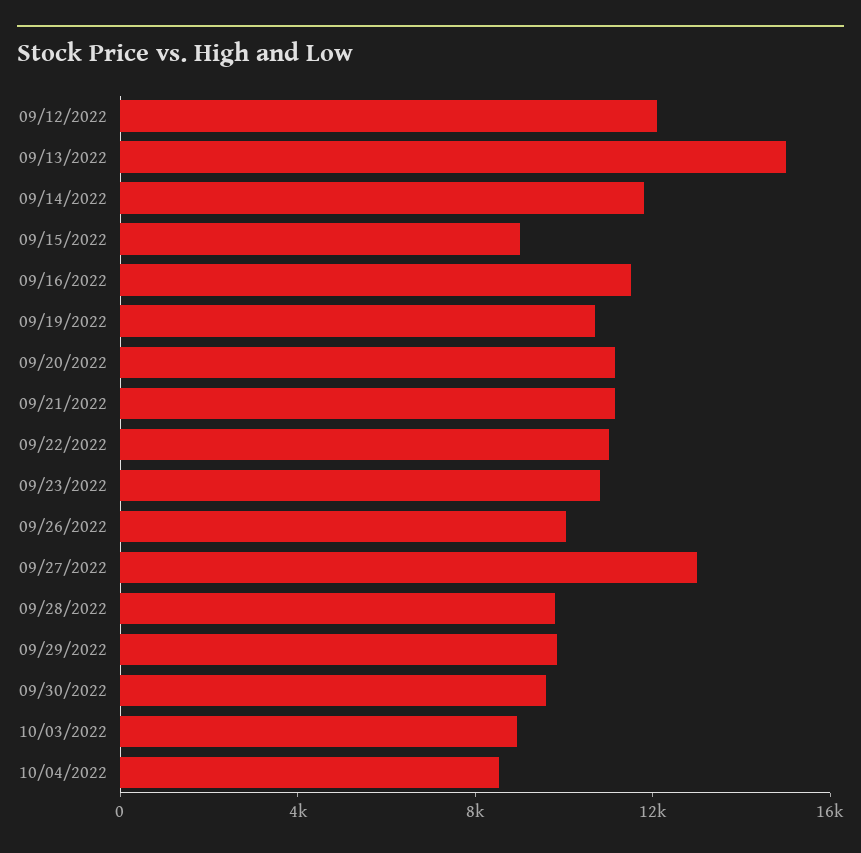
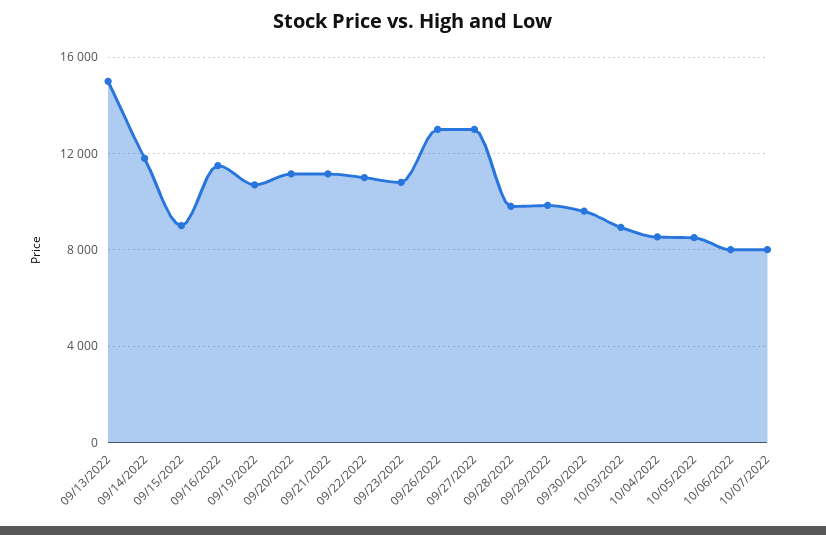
09/12/2022: 12000 -> none
09/26/2022: 10000 -> 13000
10/05/2022: none -> 8500
10/06/2022: none -> 8000
10/07/2022: none -> 8000

